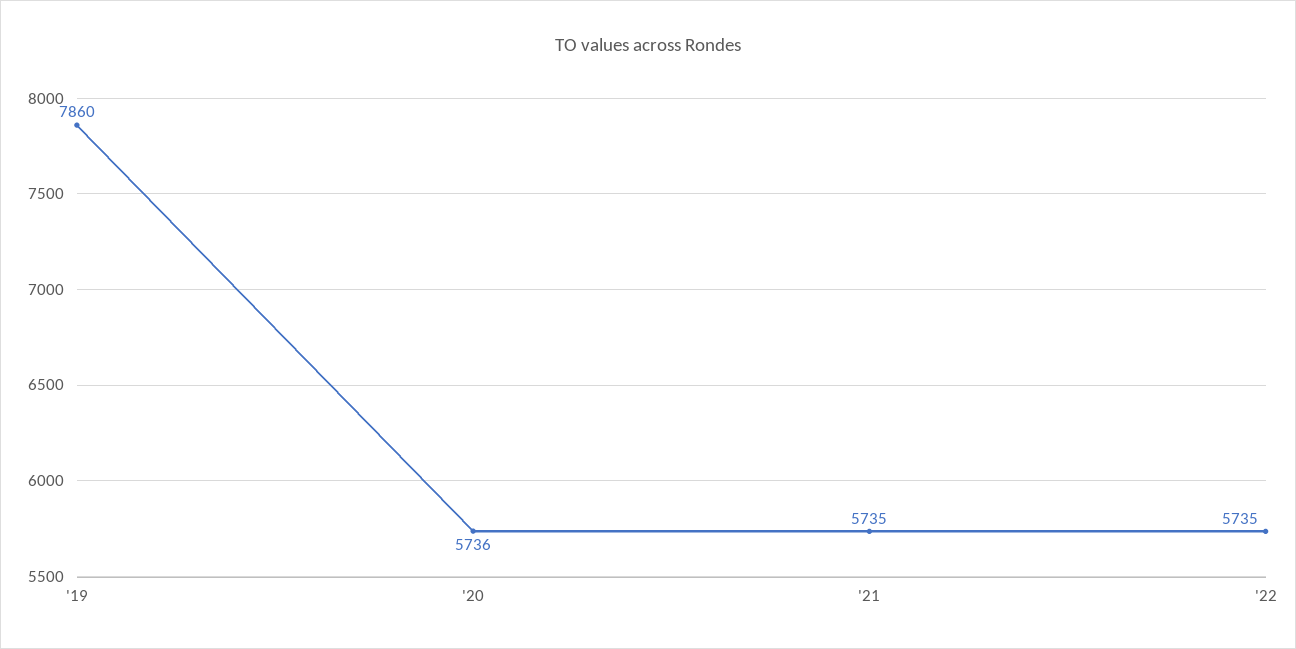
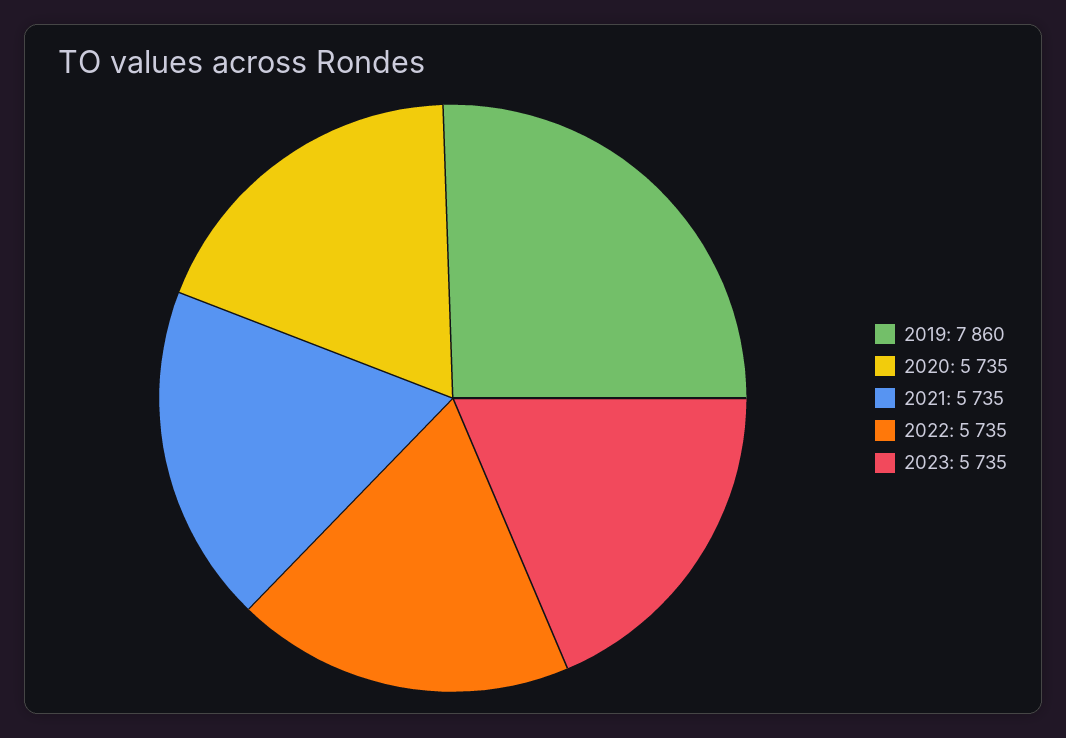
'20: 5736 -> 5735
2023: none -> 5735

